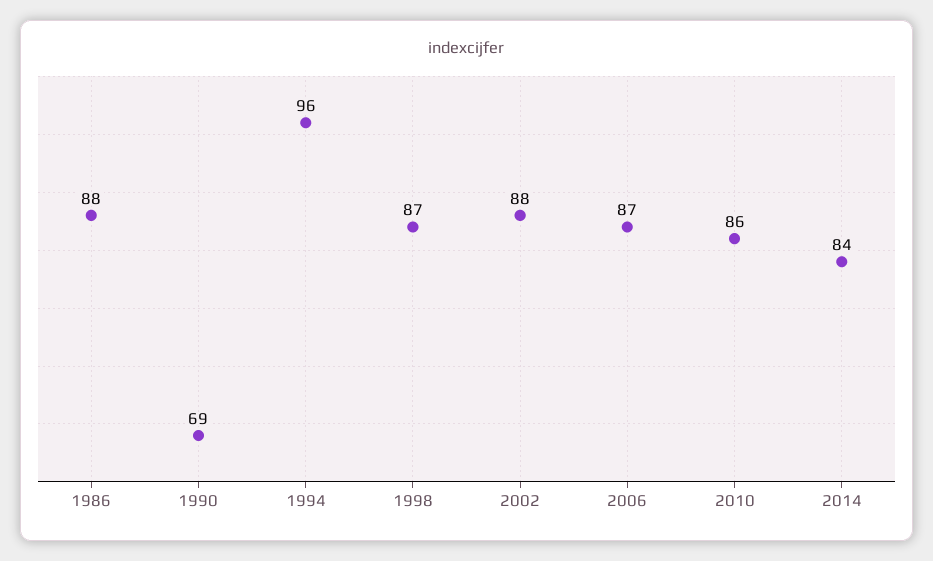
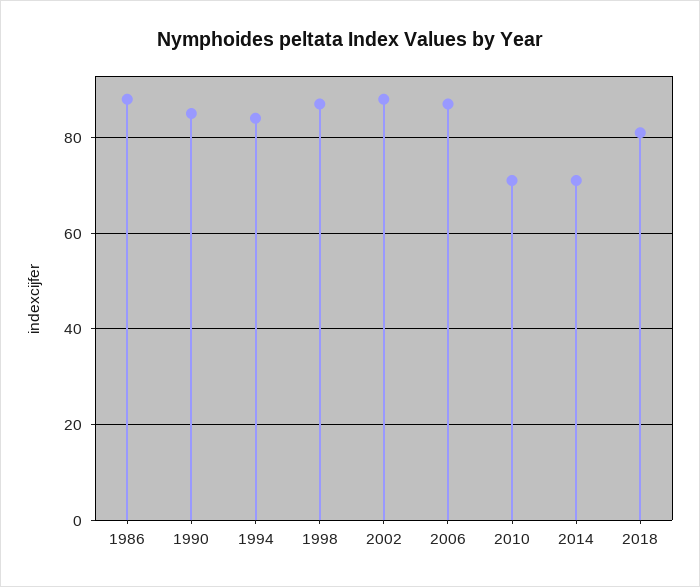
1990: 69 -> 85
1994: 96 -> 85
2010: 86 -> 70
2014: 84 -> 70
2018: none -> 80

